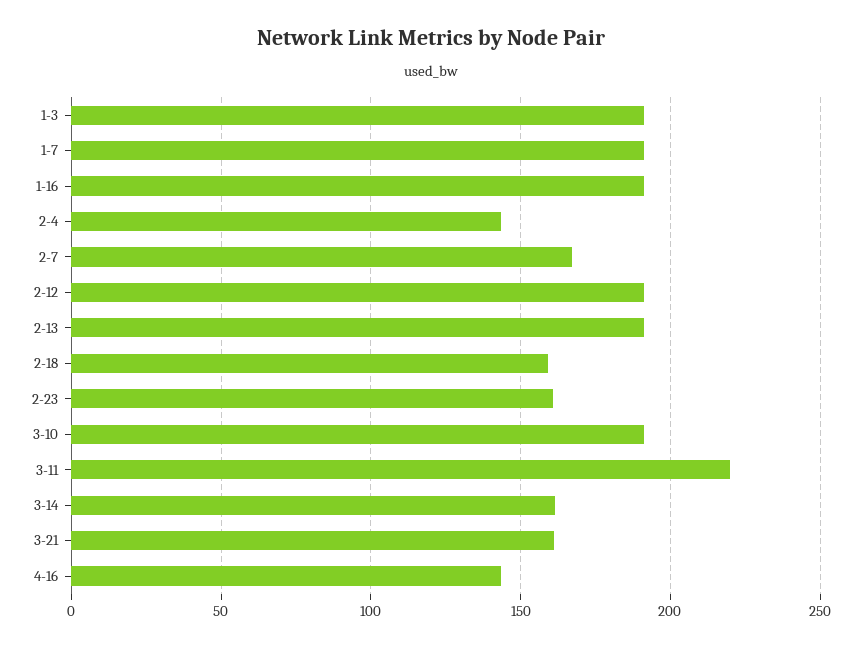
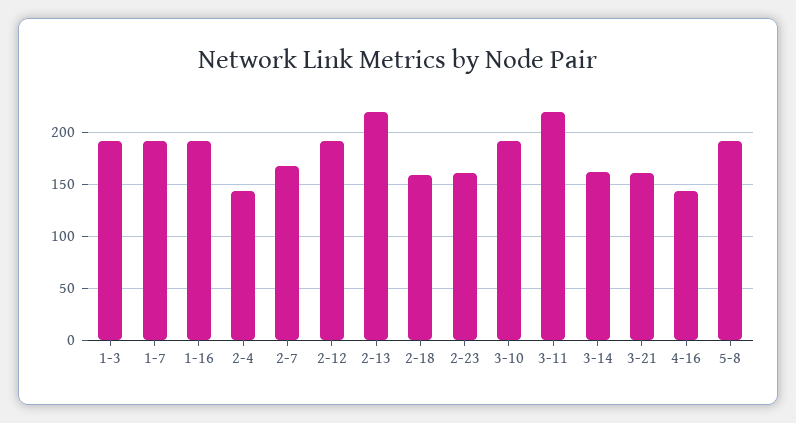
2-13: 190 -> 220
5-8: none -> 190

